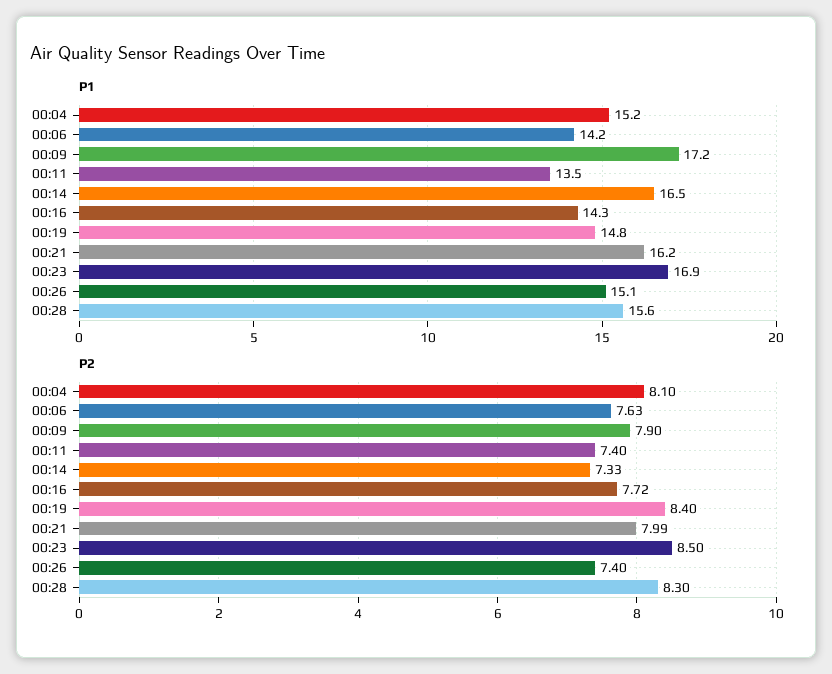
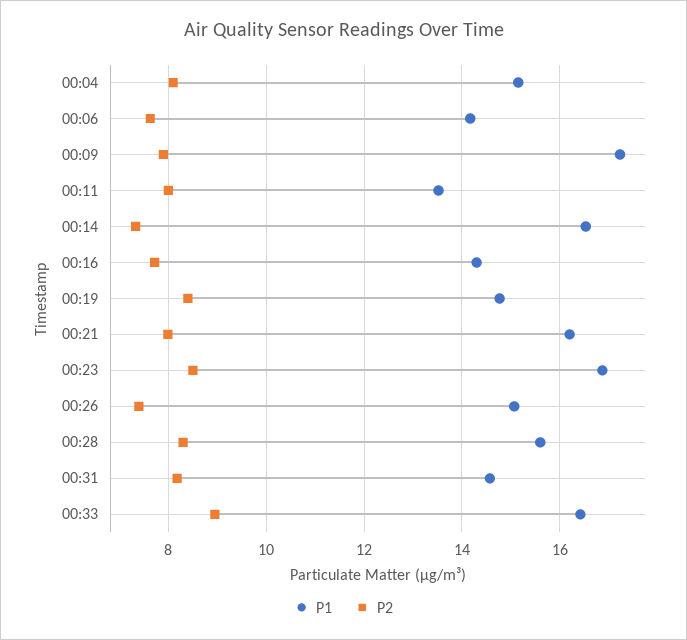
P2, 00:11: 7.4 -> 8
P1, 00:31: none -> 14.6
P2, 00:31: none -> 8.2
P1, 00:33: none -> 16.4
P2, 00:33: none -> 9

